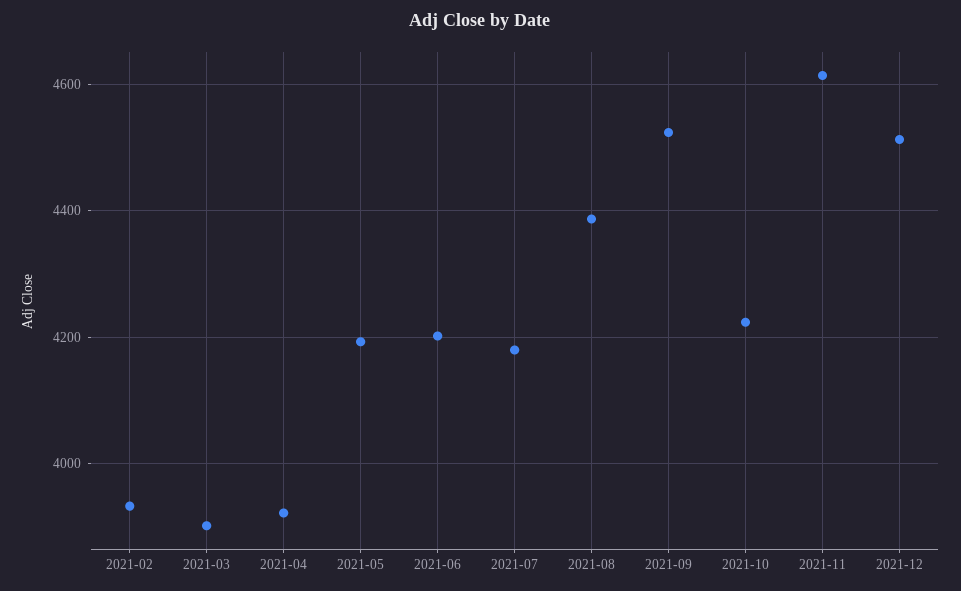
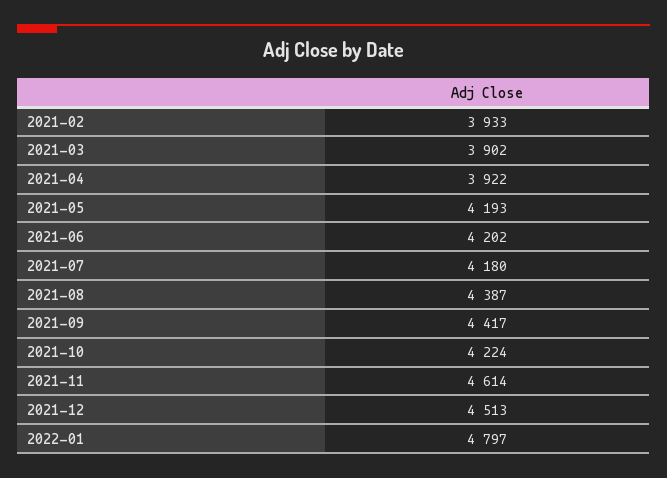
2021-09: 4520 -> 4417
2022-01: none -> 4797

